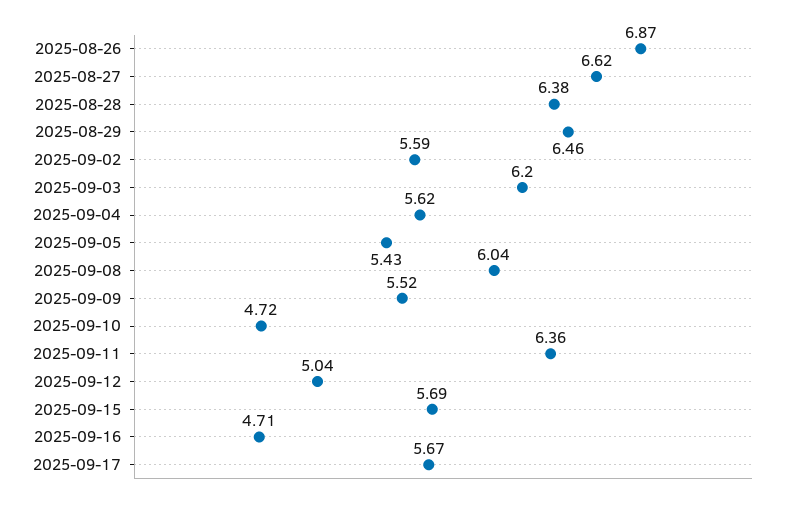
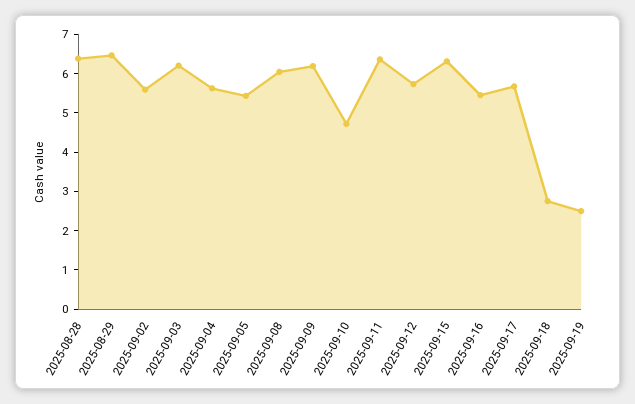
2025-08-26: 6.87 -> none
2025-08-27: 6.62 -> none
2025-09-09: 5.52 -> 6.25
2025-09-12: 5.04 -> 5.75
2025-09-15: 5.69 -> 6.25
2025-09-16: 4.71 -> 5.5
2025-09-18: none -> 2.75
2025-09-19: none -> 2.5

